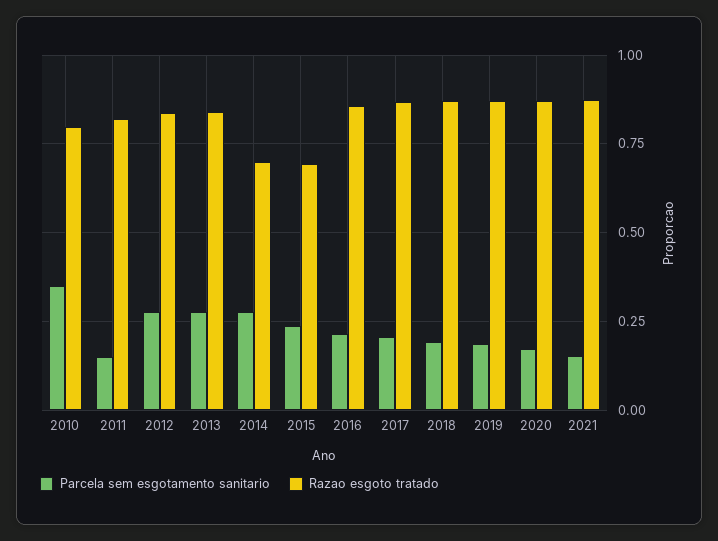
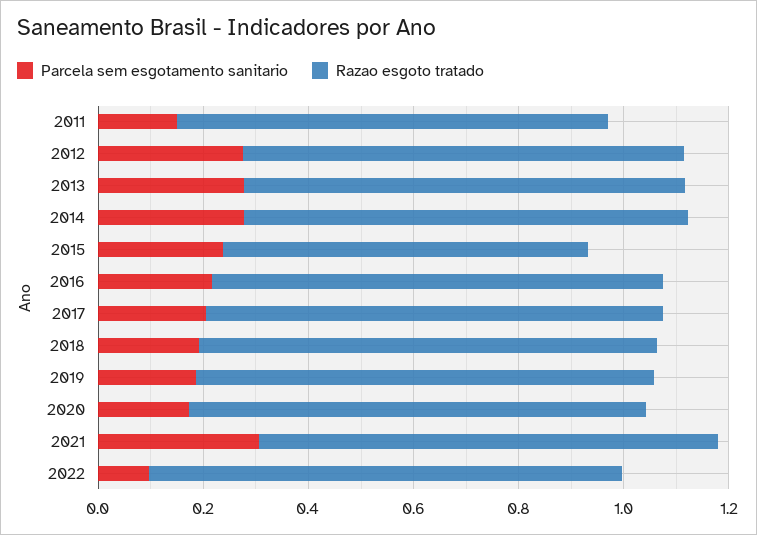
Parcela sem esgotamento sanitario, 2010: 0.35 -> none
Razao esgoto tratado, 2010: 0.8 -> none
Razao esgoto tratado, 2014: 0.7 -> 0.85
Parcela sem esgotamento sanitario, 2021: 0.15 -> 0.3
Parcela sem esgotamento sanitario, 2022: none -> 0.1
Razao esgoto tratado, 2022: none -> 0.9

